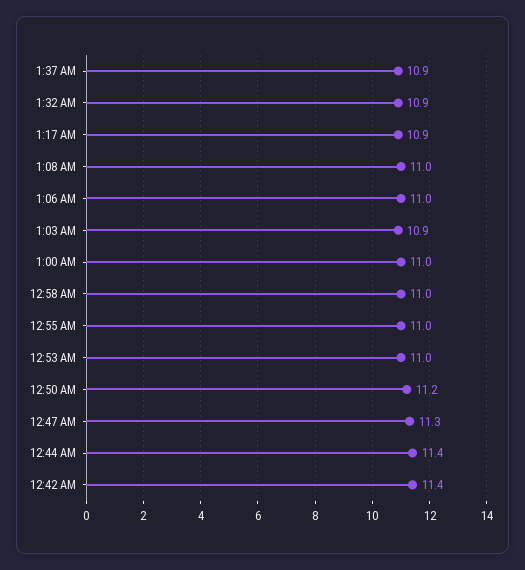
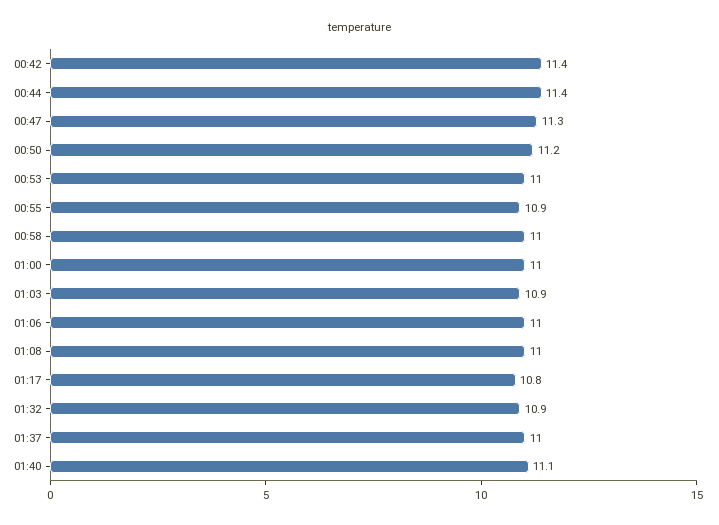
1:37 AM: 10.9 -> 11
1:17 AM: 10.9 -> 10.8
12:55 AM: 11 -> 10.9
01:40: none -> 11.1

